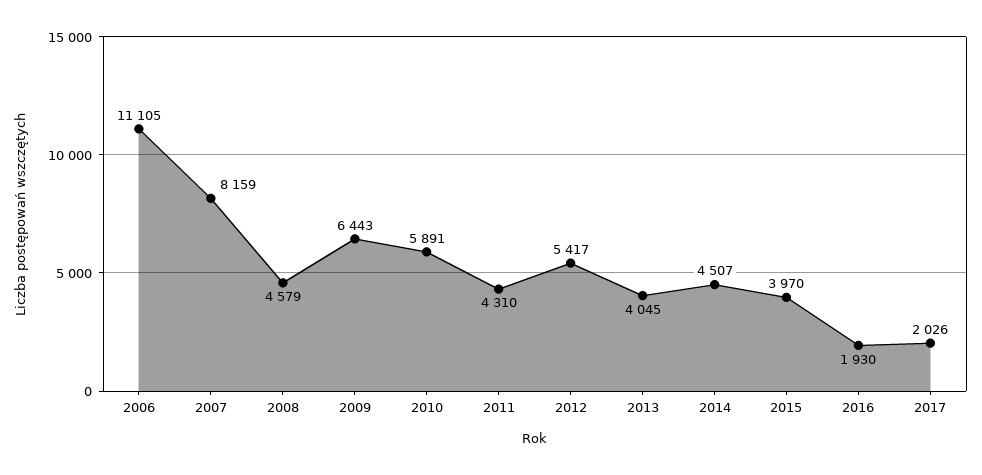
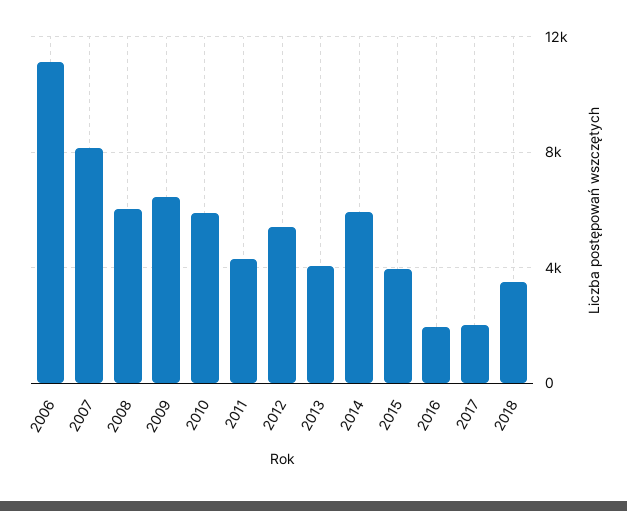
2008: 4579 -> 6000
2014: 4507 -> 6000
2018: none -> 3500

